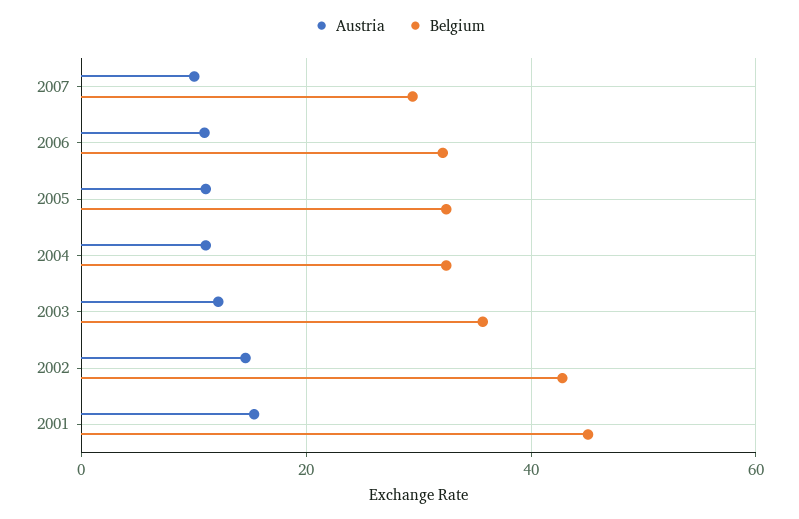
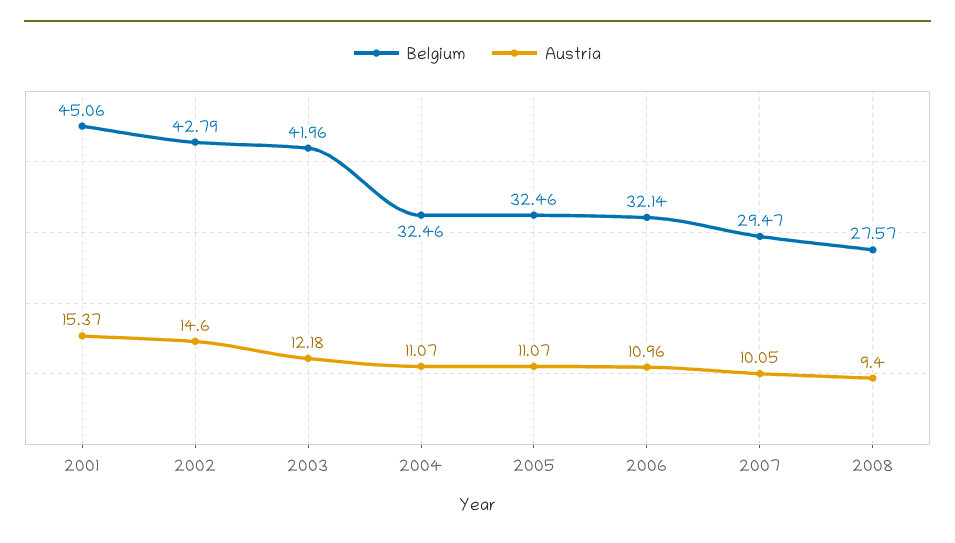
Belgium, 2003: 36 -> 41.96
Belgium, 2008: none -> 27.57
Austria, 2008: none -> 9.4

